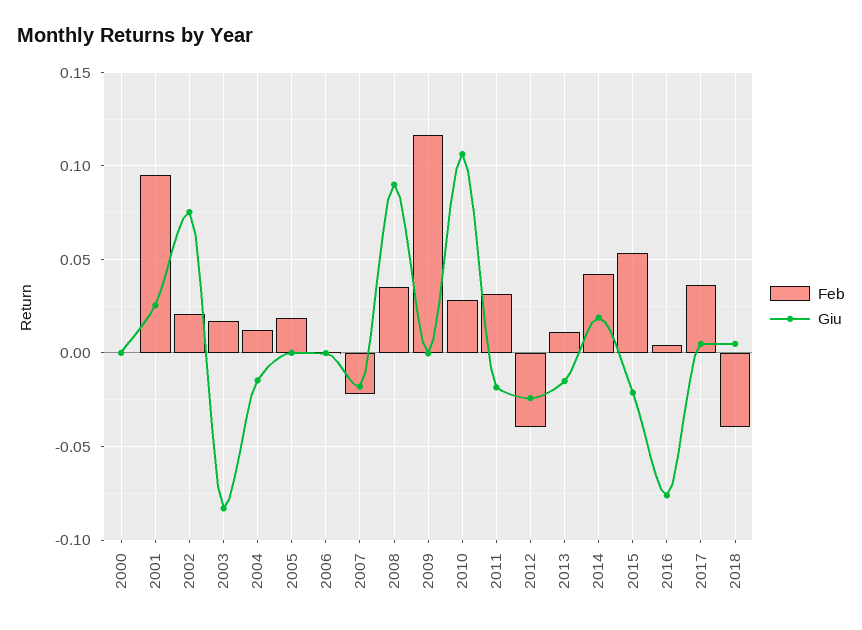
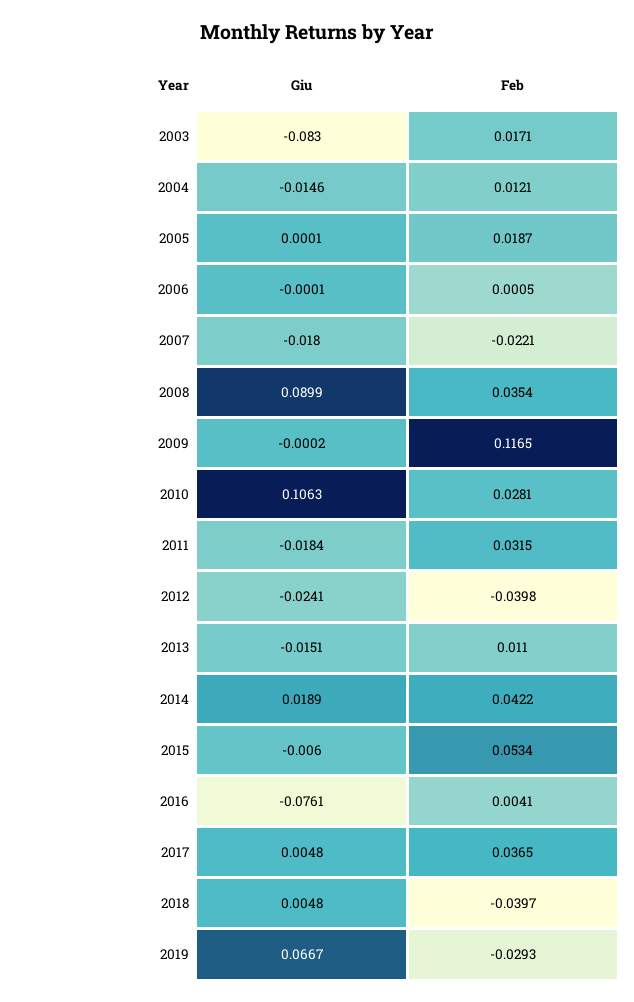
Feb, 2000: 0 -> none
Giu, 2000: 0 -> none
Feb, 2001: 0.095 -> none
Giu, 2001: 0.025 -> none
Feb, 2002: 0.02 -> none
Giu, 2002: 0.075 -> none
Giu, 2015: -0.02 -> -0.006
Giu, 2019: none -> 0.0667
Feb, 2019: none -> -0.0293

